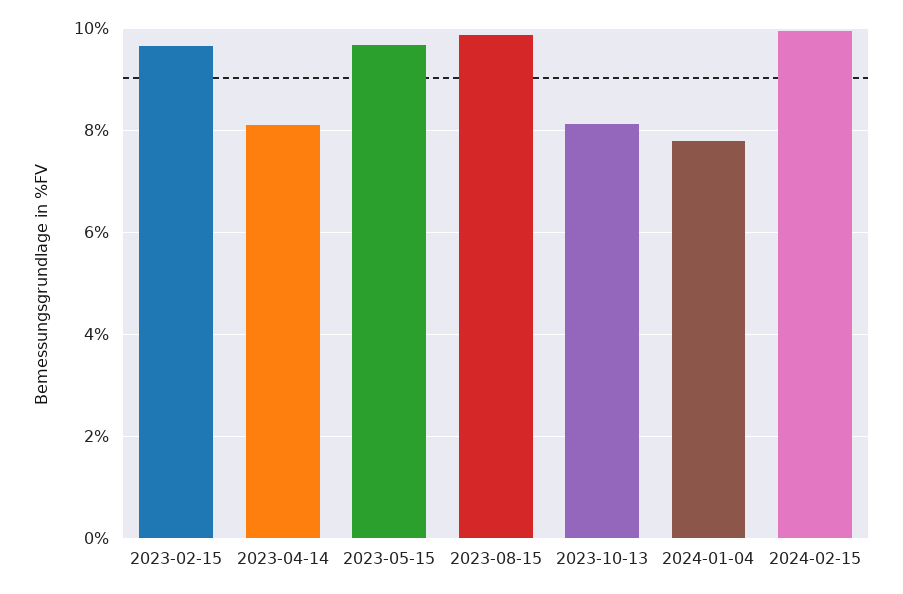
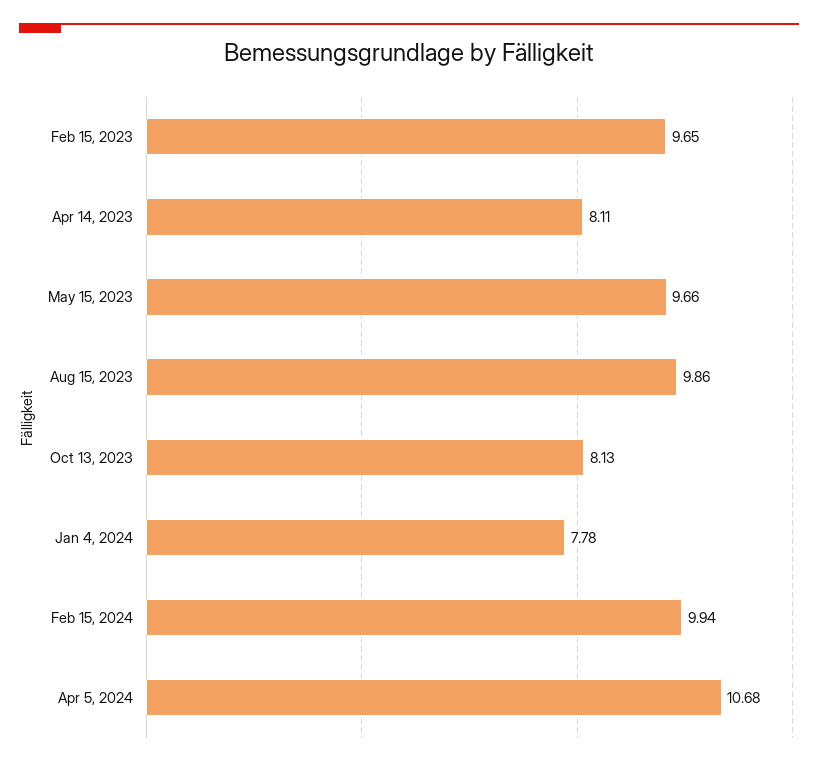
Apr 5, 2024: none -> 10.68

